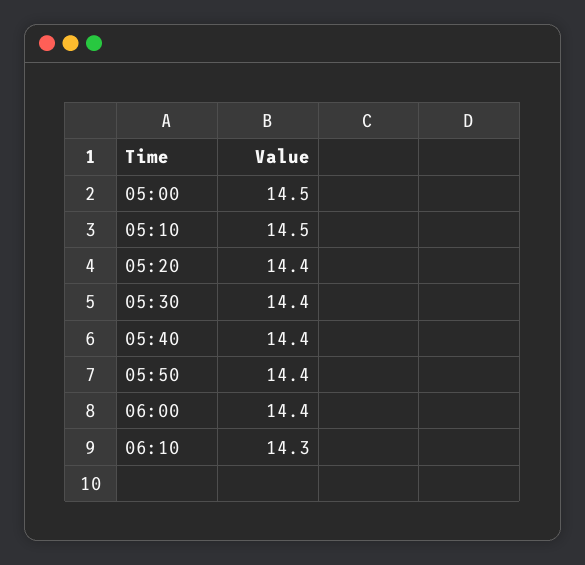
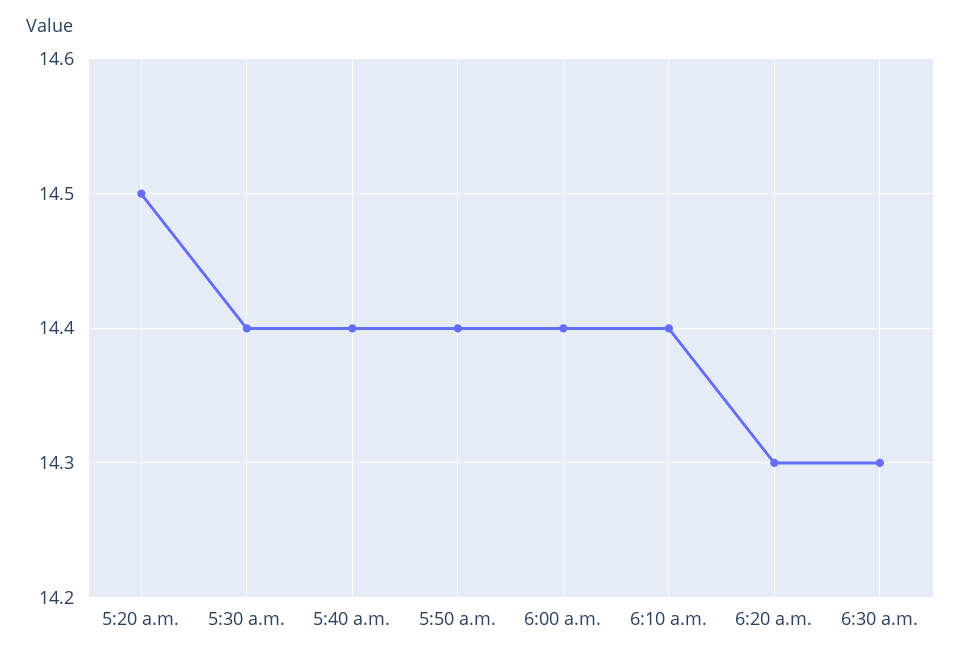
05:00: 14.5 -> none
05:10: 14.5 -> none
05:20: 14.4 -> 14.5
06:10: 14.3 -> 14.4
6:20 a.m.: none -> 14.3
6:30 a.m.: none -> 14.3

